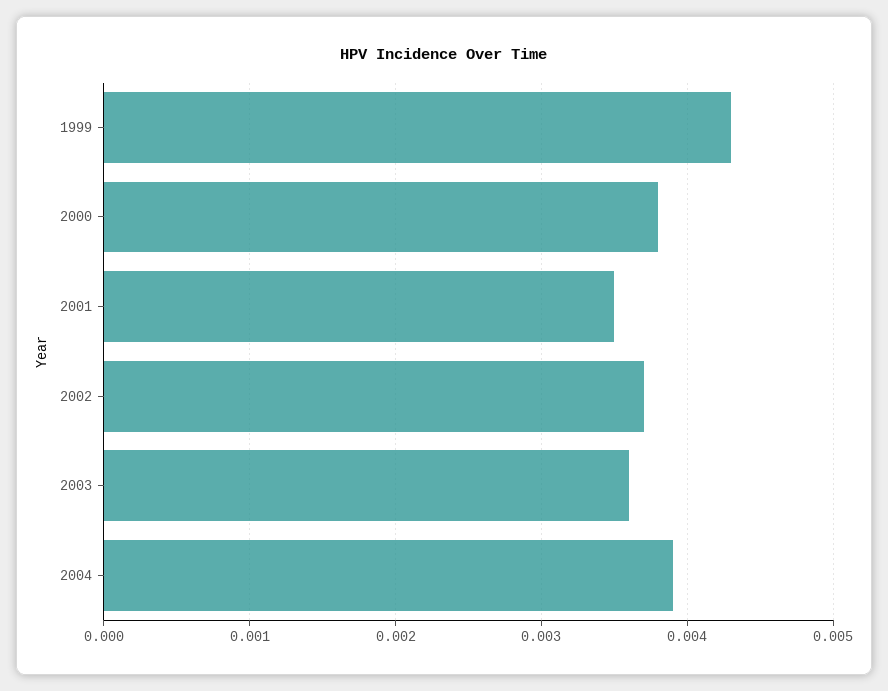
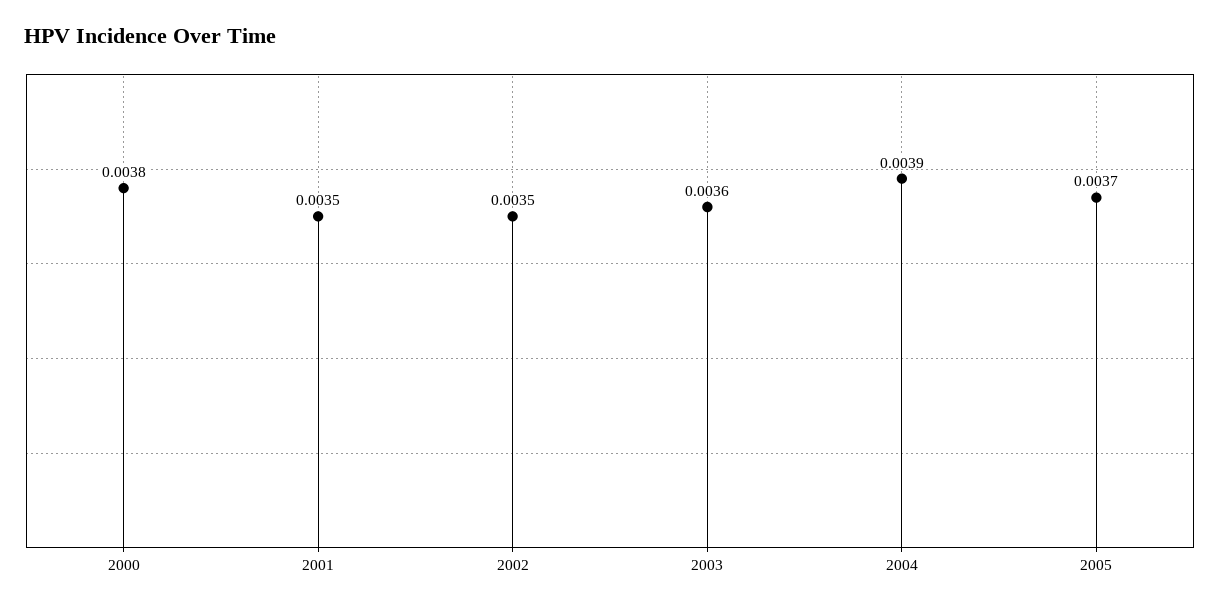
1999: 0.0043 -> none
2002: 0.0037 -> 0.0035
2005: none -> 0.0037

